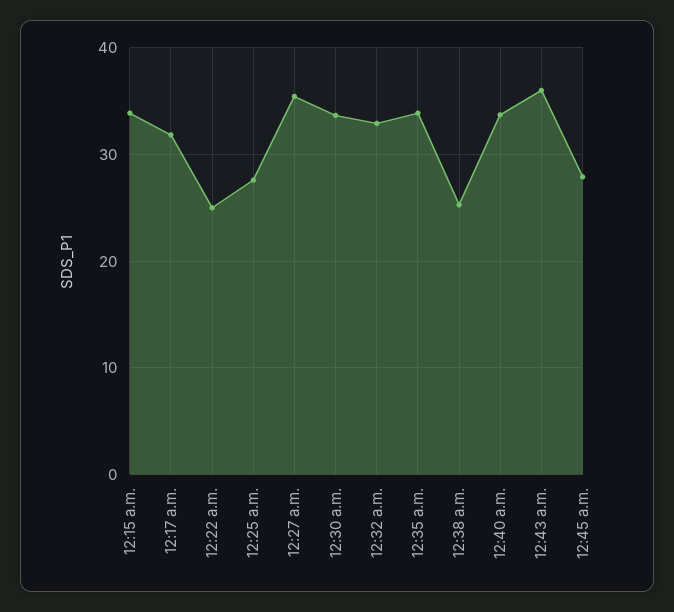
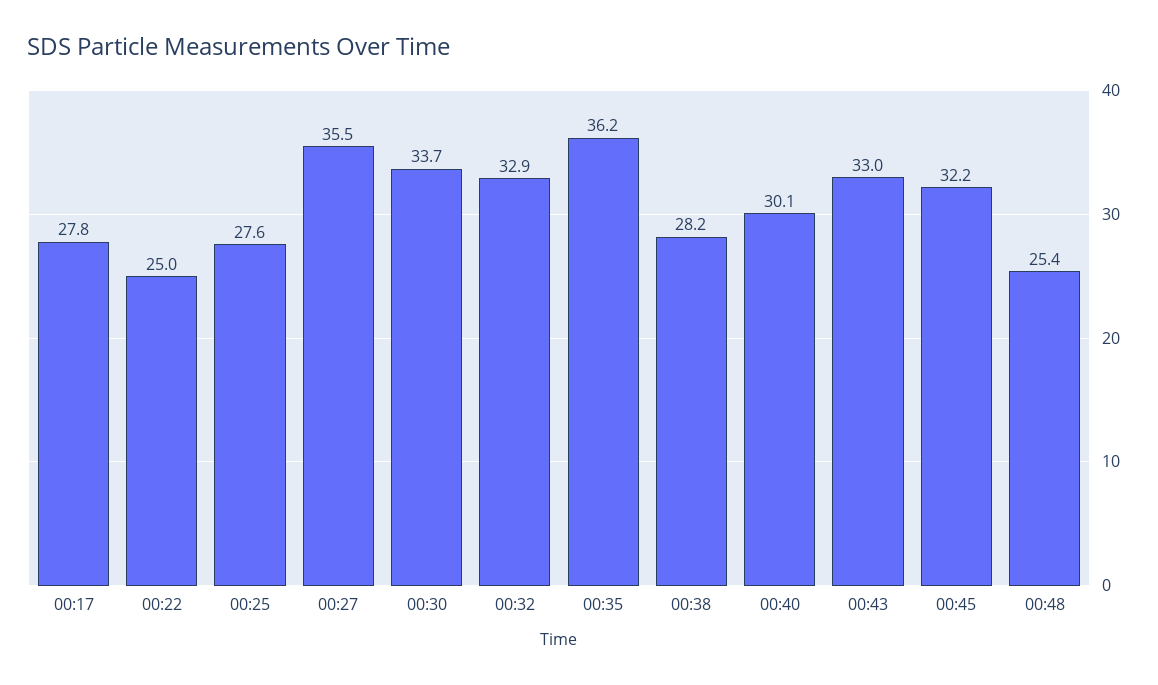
12:15 a.m.: 34 -> none
12:17 a.m.: 32 -> 27.8
12:35 a.m.: 34 -> 36.2
12:38 a.m.: 25 -> 28.2
12:40 a.m.: 34 -> 30.1
12:43 a.m.: 36 -> 33
12:45 a.m.: 28 -> 32.2
00:48: none -> 25.4

